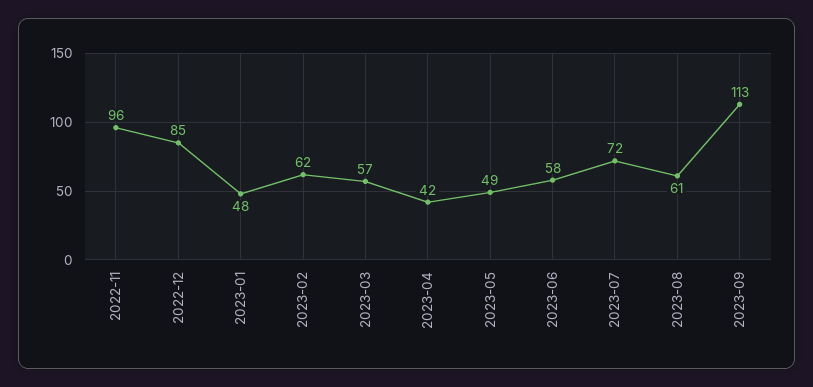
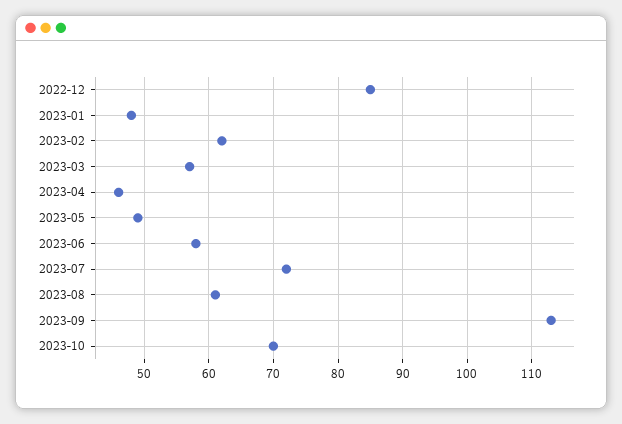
2022-11: 96 -> none
2023-04: 42 -> 46
2023-10: none -> 70

